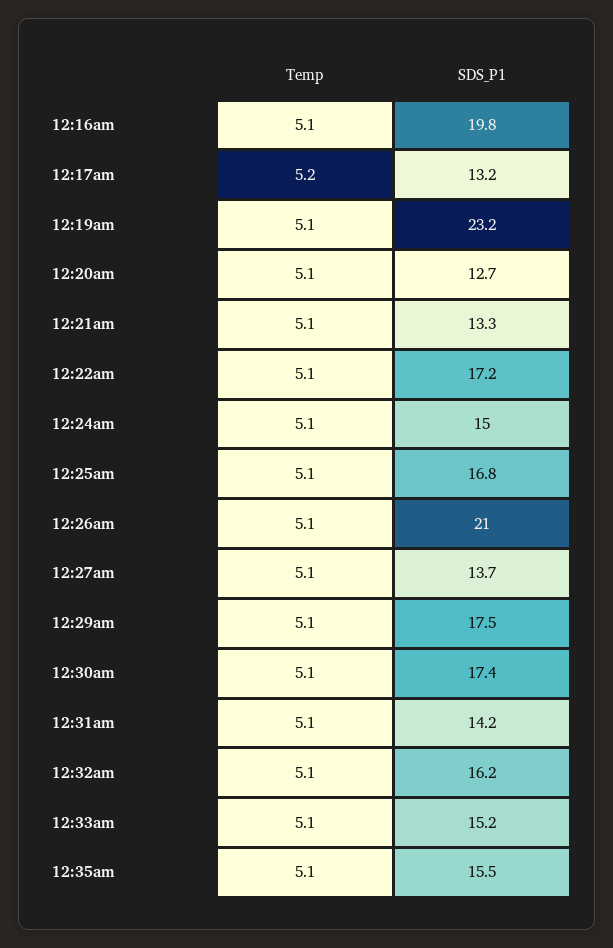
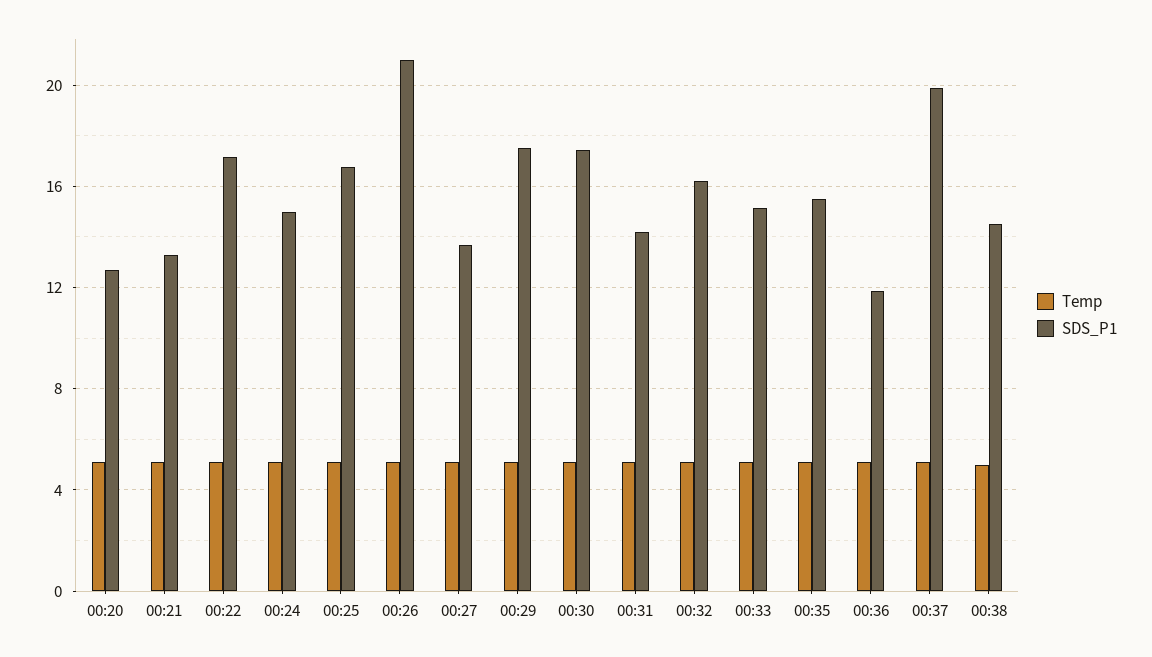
Temp, 12:16am: 5.1 -> none
SDS_P1, 12:16am: 19.8 -> none
Temp, 12:17am: 5.2 -> none
SDS_P1, 12:17am: 13.2 -> none
Temp, 12:19am: 5.1 -> none
SDS_P1, 12:19am: 23.2 -> none
Temp, 00:36: none -> 5
SDS_P1, 00:36: none -> 12
Temp, 00:37: none -> 5
SDS_P1, 00:37: none -> 20
Temp, 00:38: none -> 5
SDS_P1, 00:38: none -> 14.5

